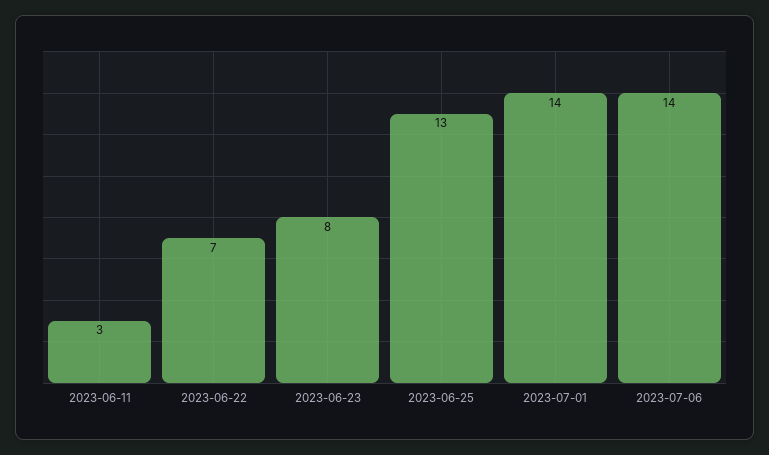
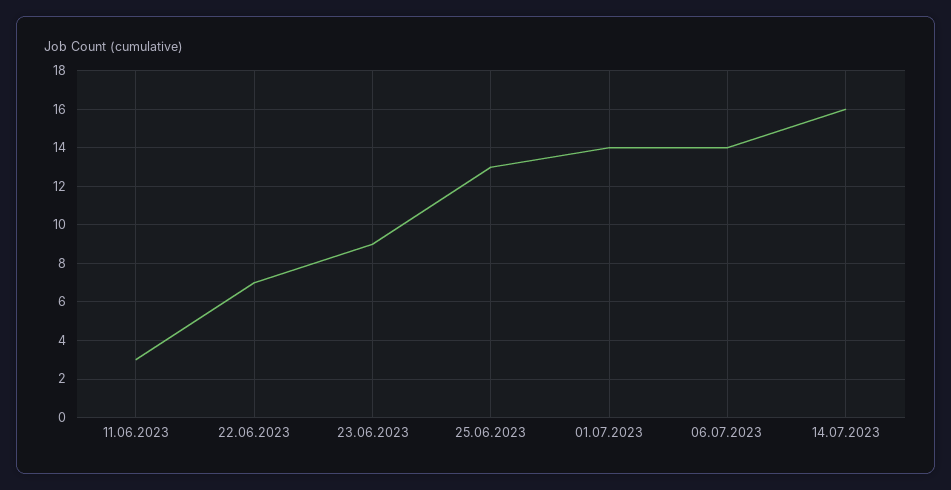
2023-06-23: 8 -> 9
14.07.2023: none -> 16

